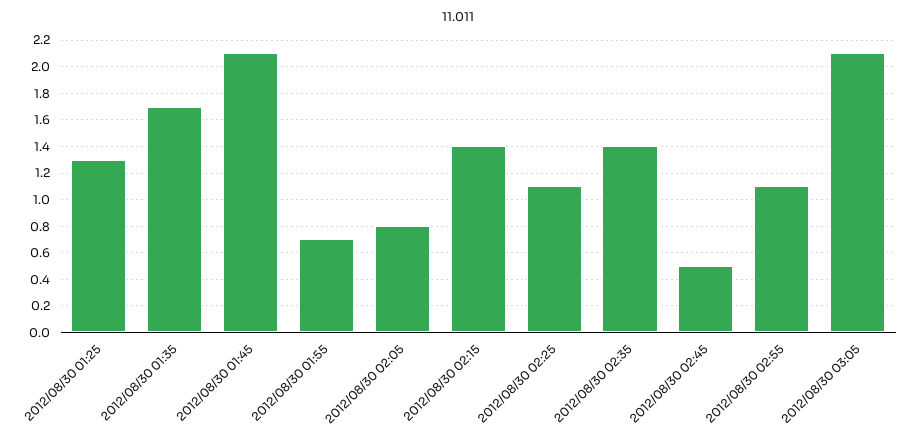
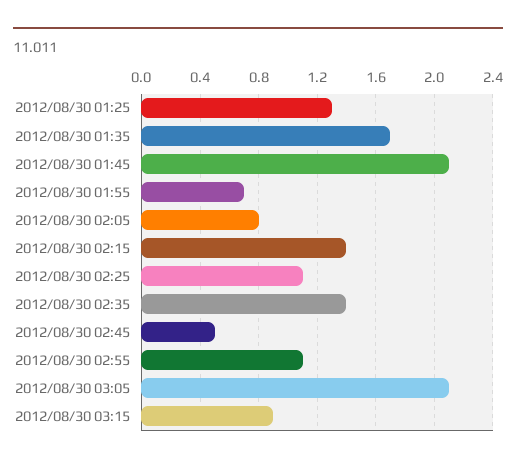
2012/08/30 03:15: none -> 0.9

